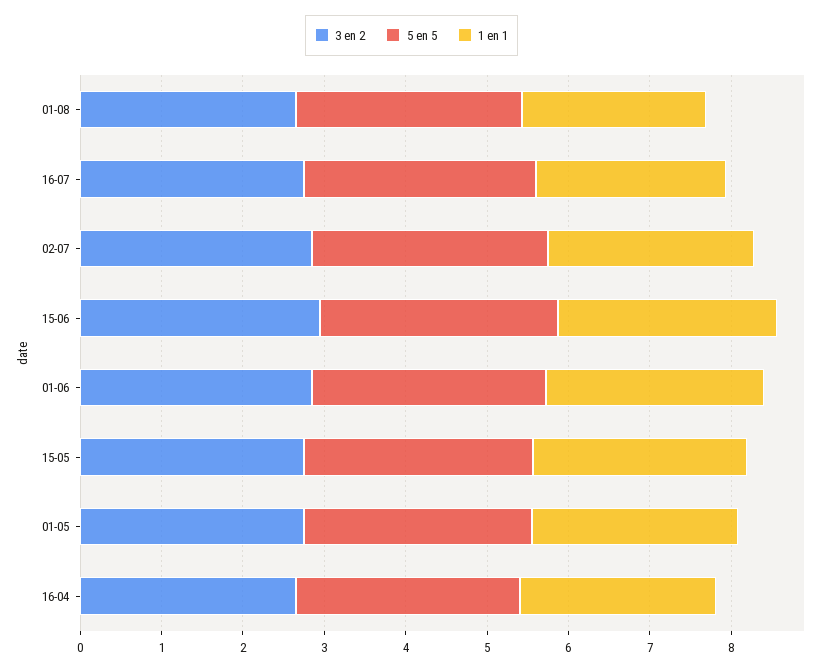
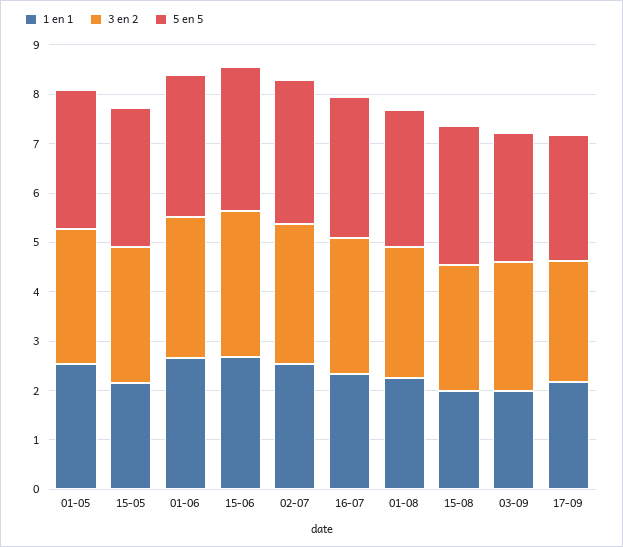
1 en 1, 15-05: 2.6 -> 2.2
3 en 2, 16-04: 2.6 -> none
5 en 5, 16-04: 2.8 -> none
1 en 1, 16-04: 2.4 -> none
1 en 1, 15-08: none -> 2
3 en 2, 15-08: none -> 2.6
5 en 5, 15-08: none -> 2.8
1 en 1, 03-09: none -> 2
3 en 2, 03-09: none -> 2.6
5 en 5, 03-09: none -> 2.6
1 en 1, 17-09: none -> 2.2
3 en 2, 17-09: none -> 2.4
5 en 5, 17-09: none -> 2.6

